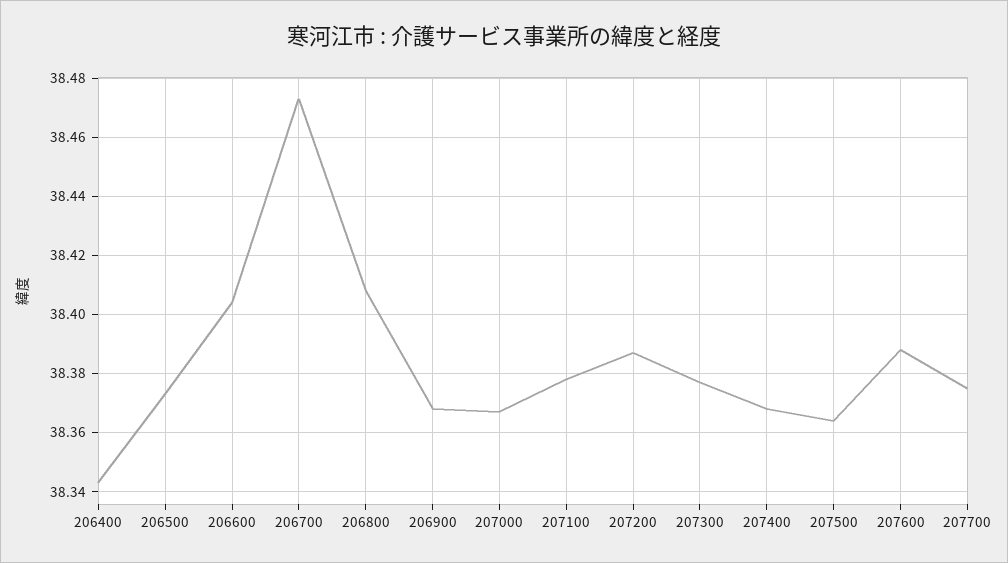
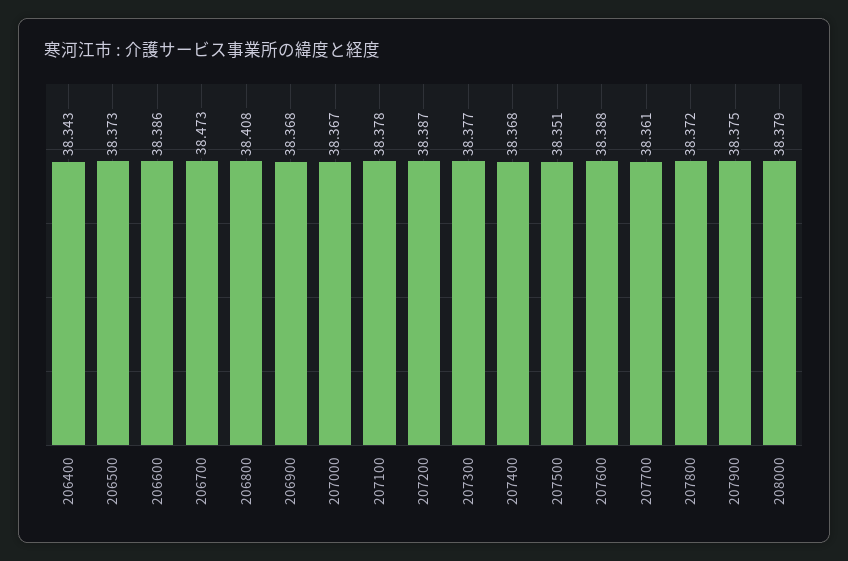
206600: 38.405 -> 38.386
207500: 38.365 -> 38.351
207700: 38.375 -> 38.361
207800: none -> 38.372
207900: none -> 38.375
208000: none -> 38.379

